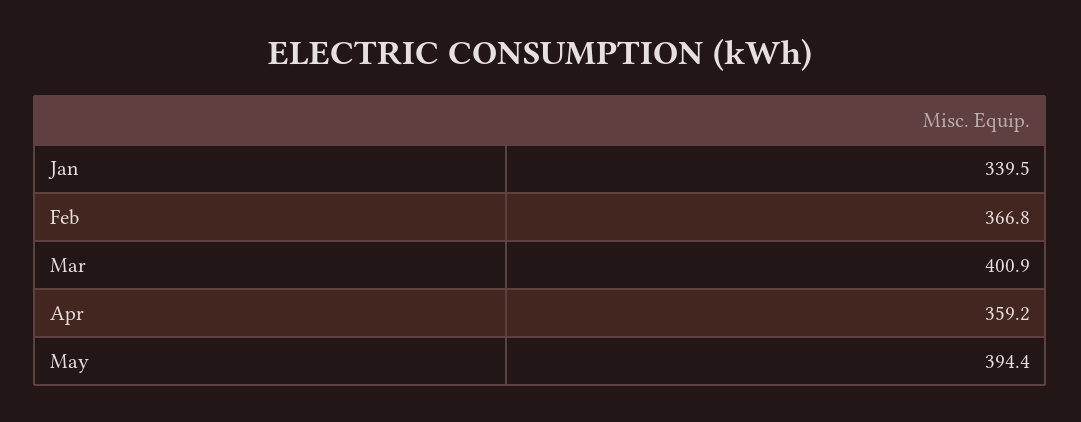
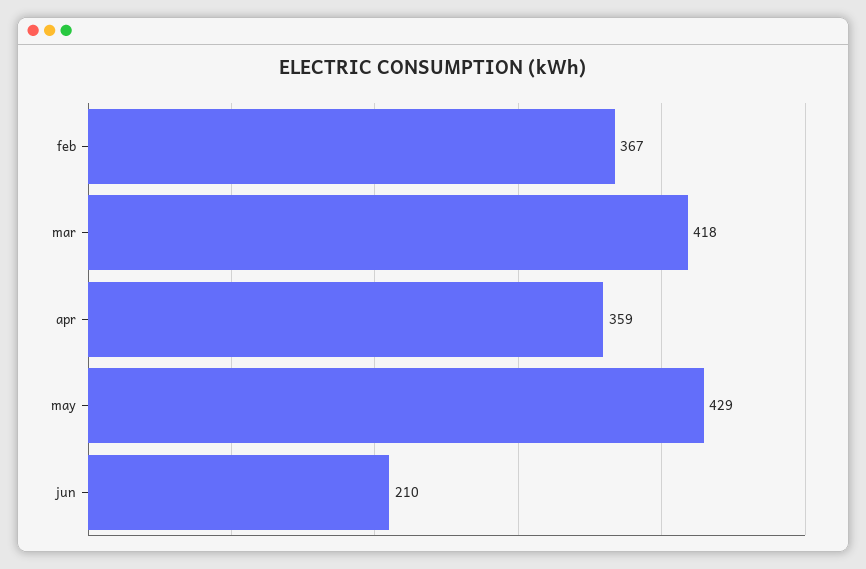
Jan: 339.5 -> none
Mar: 400.9 -> 418
May: 394.4 -> 429
jun: none -> 210

